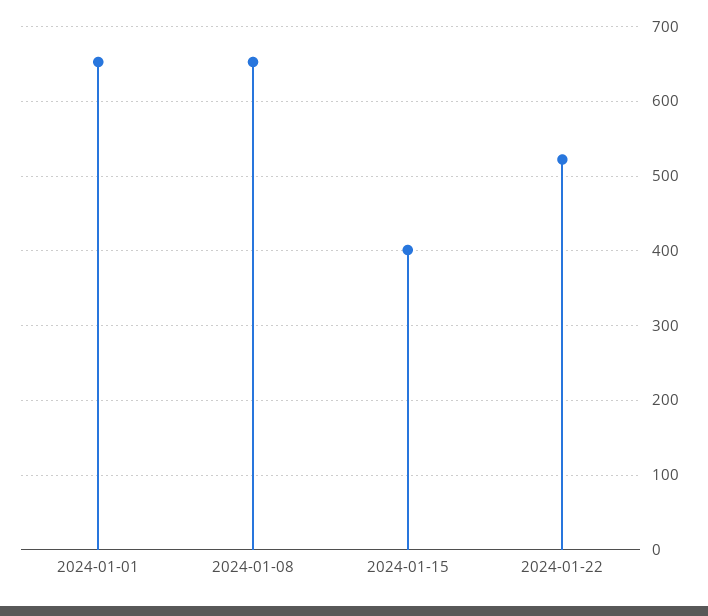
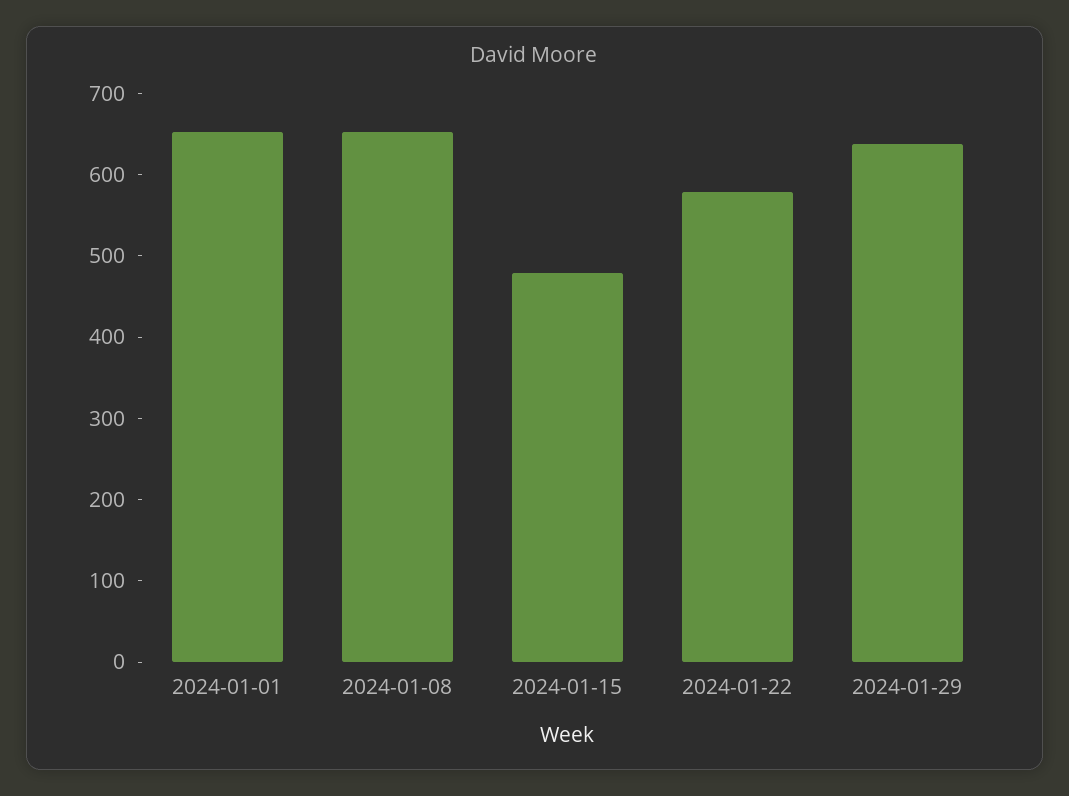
2024-01-15: 400 -> 480
2024-01-22: 520 -> 580
2024-01-29: none -> 640

